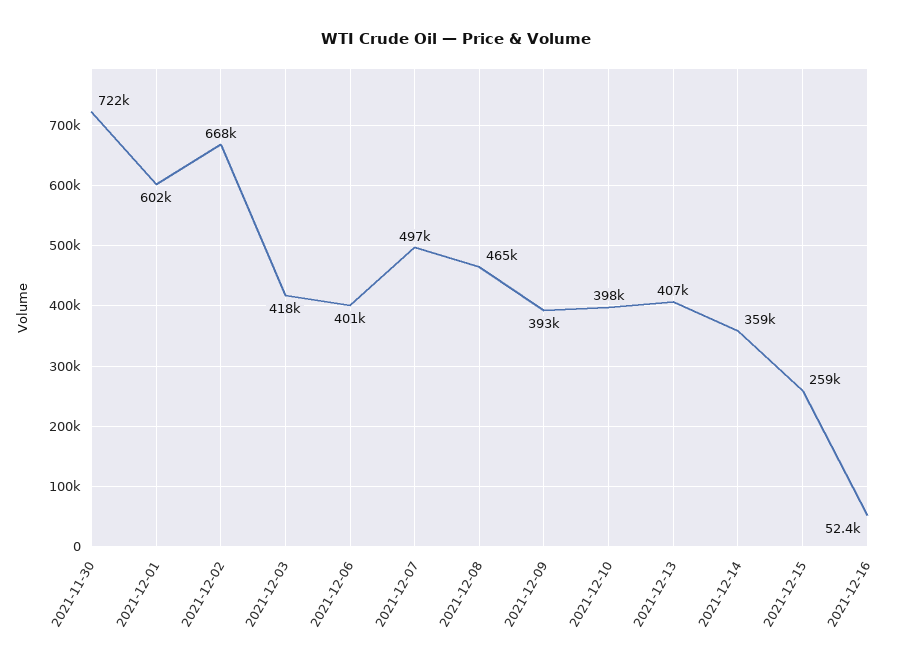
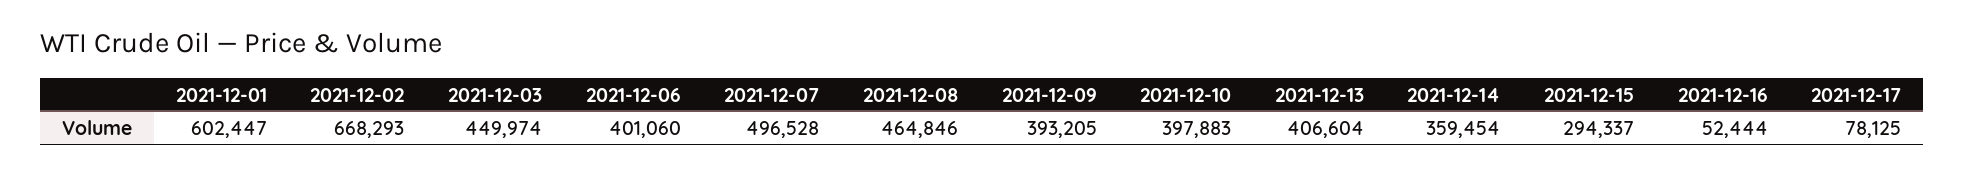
2021-11-30: 722000 -> none
2021-12-03: 418000 -> 449974
2021-12-15: 259000 -> 294337
2021-12-17: none -> 78125

